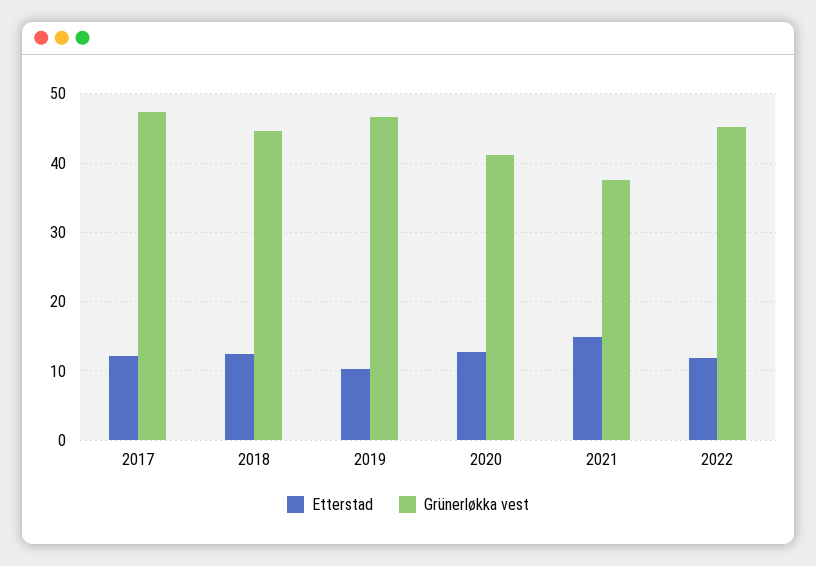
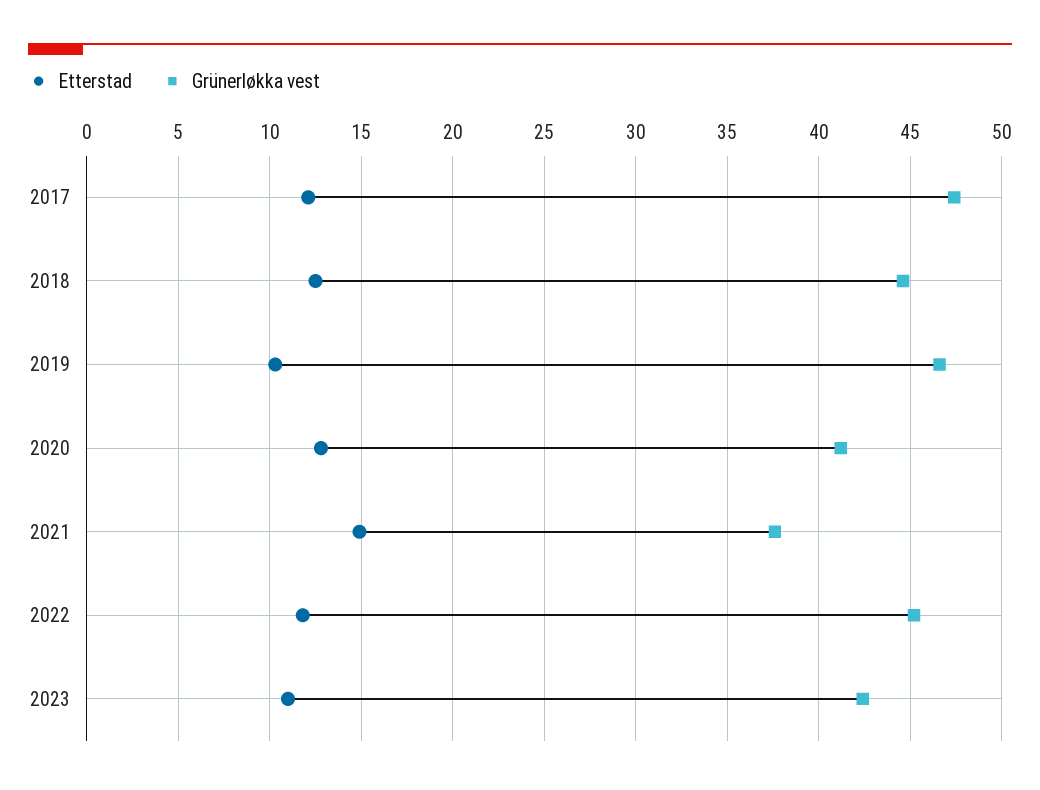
Etterstad, 2023: none -> 11
Grünerløkka vest, 2023: none -> 42.5

